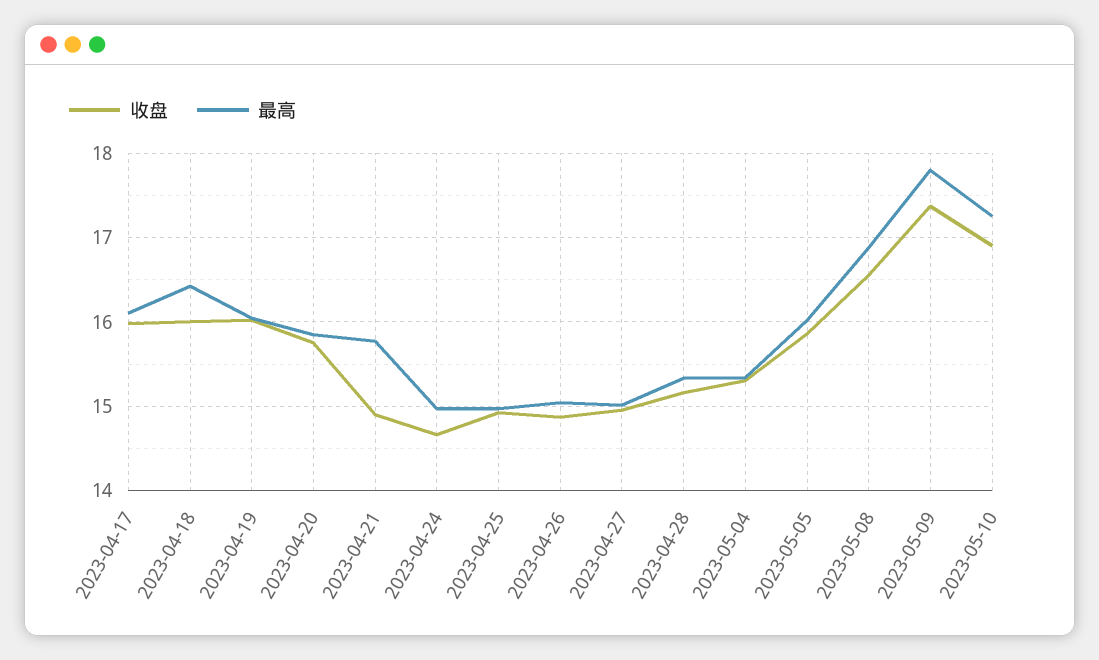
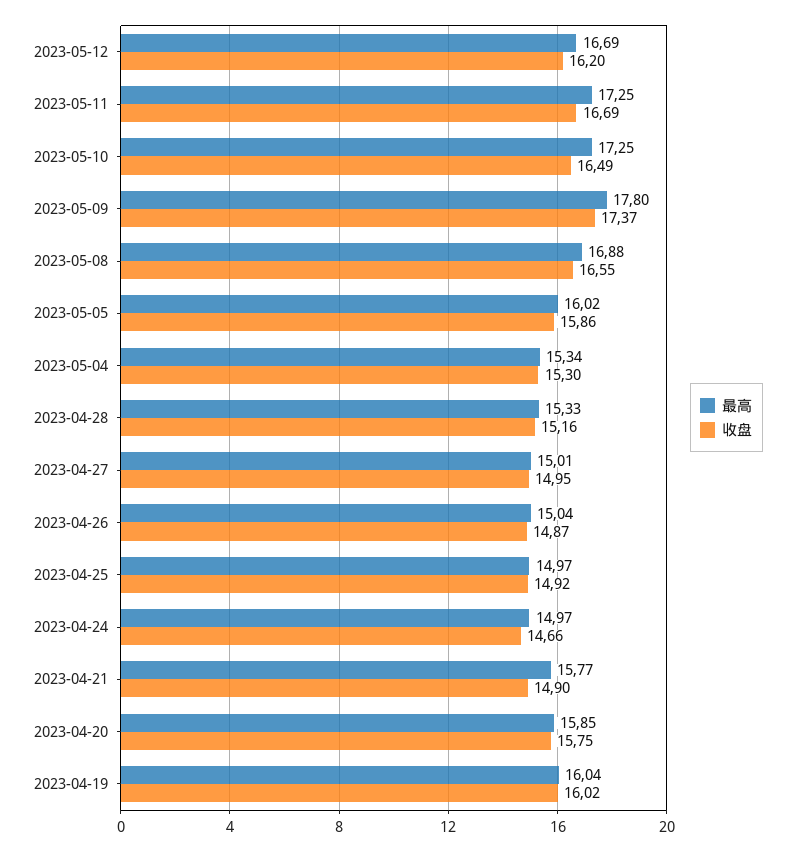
收盘, 2023-04-17: 16 -> none
最高, 2023-04-17: 16.1 -> none
收盘, 2023-04-18: 16 -> none
最高, 2023-04-18: 16.4 -> none
收盘, 2023-05-10: 16.9 -> 16.49
最高, 2023-05-12: none -> 16.69
收盘, 2023-05-12: none -> 16.2
最高, 2023-05-11: none -> 17.25
收盘, 2023-05-11: none -> 16.69

